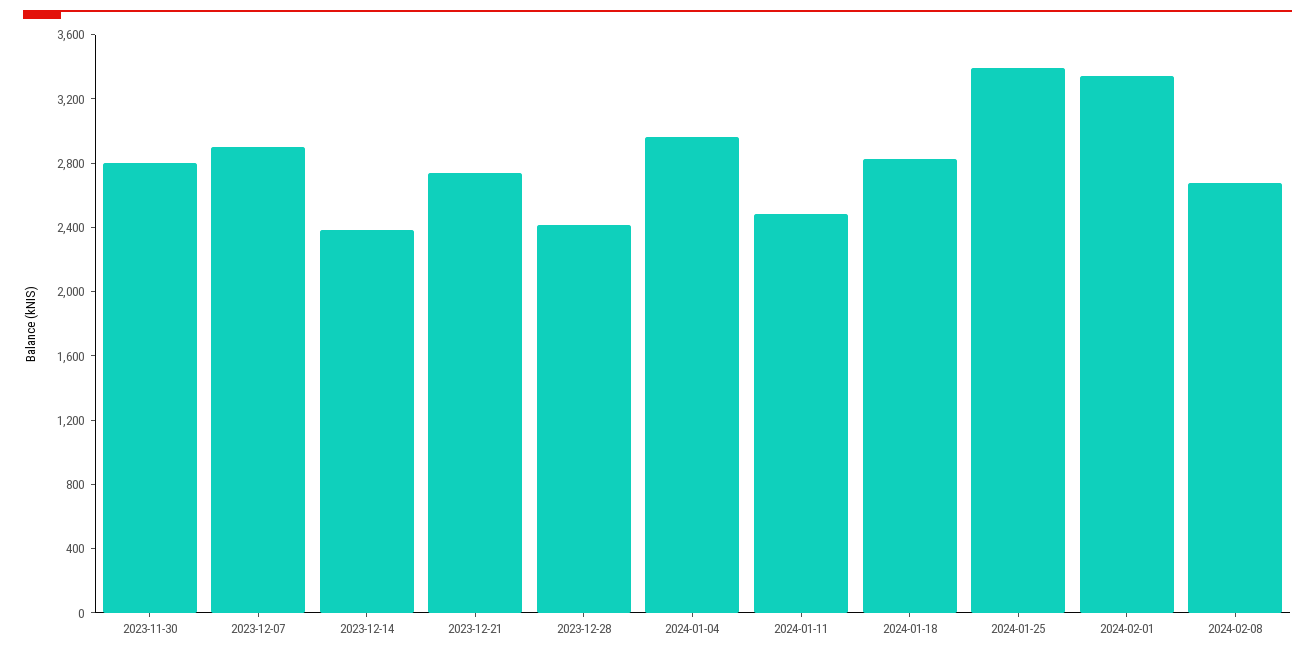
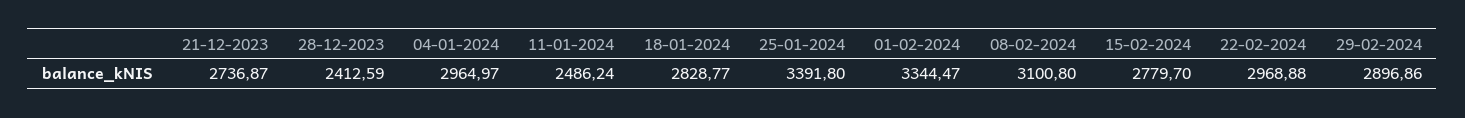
2023-11-30: 2800 -> none
2023-12-07: 2900 -> none
2023-12-14: 2400 -> none
2024-02-08: 2700 -> 3100.8
15-02-2024: none -> 2779.7
22-02-2024: none -> 2968.88
29-02-2024: none -> 2896.86

